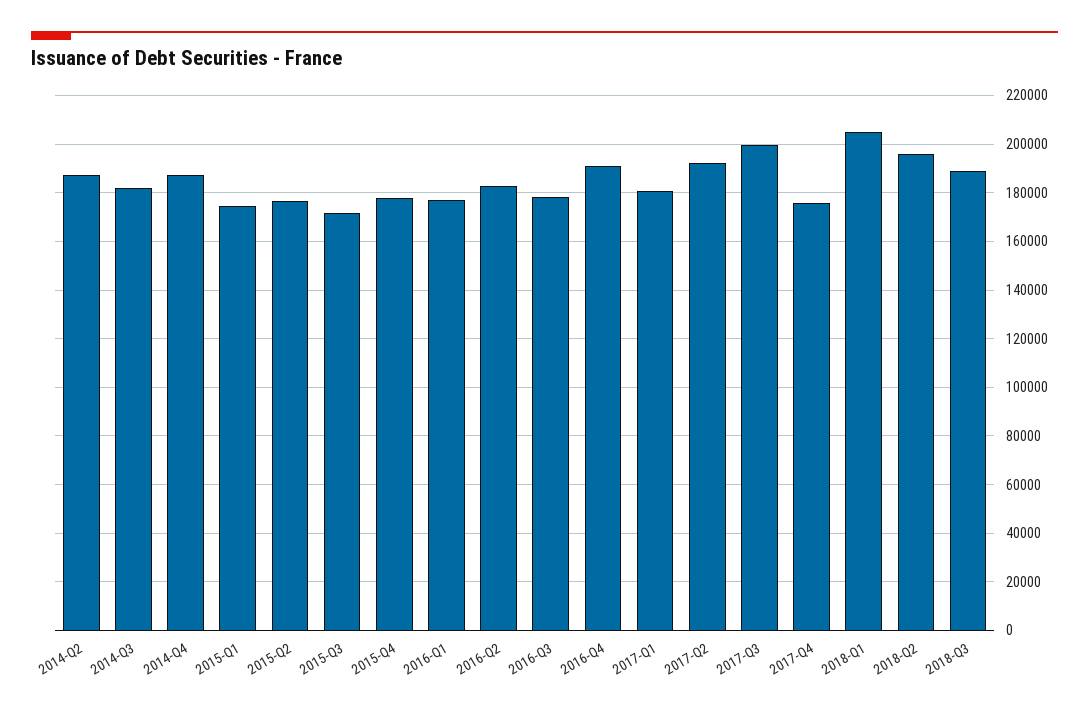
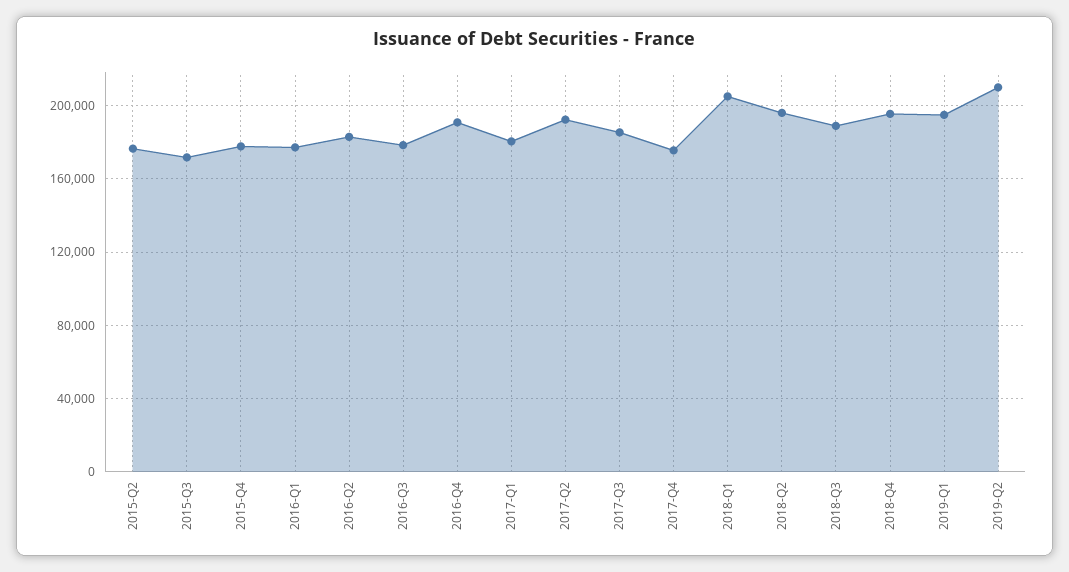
2014-Q2: 187500 -> none
2014-Q3: 182500 -> none
2014-Q4: 187500 -> none
2015-Q1: 175000 -> none
2017-Q3: 200000 -> 185000
2018-Q4: none -> 195000
2019-Q1: none -> 195000
2019-Q2: none -> 210000

